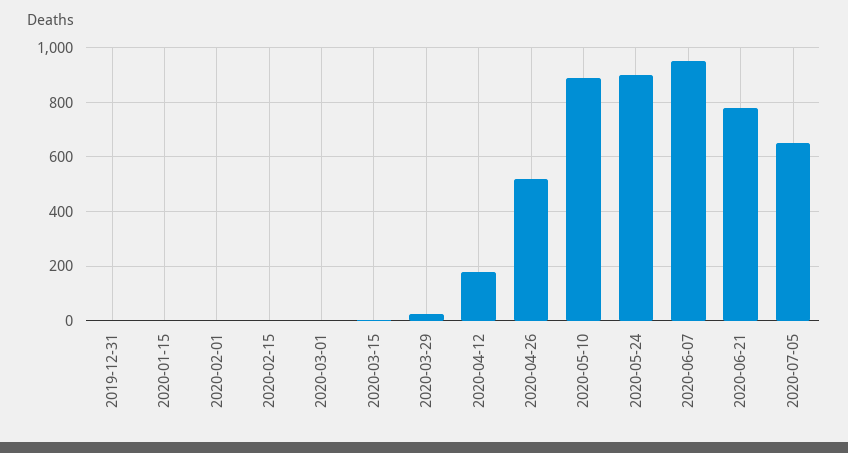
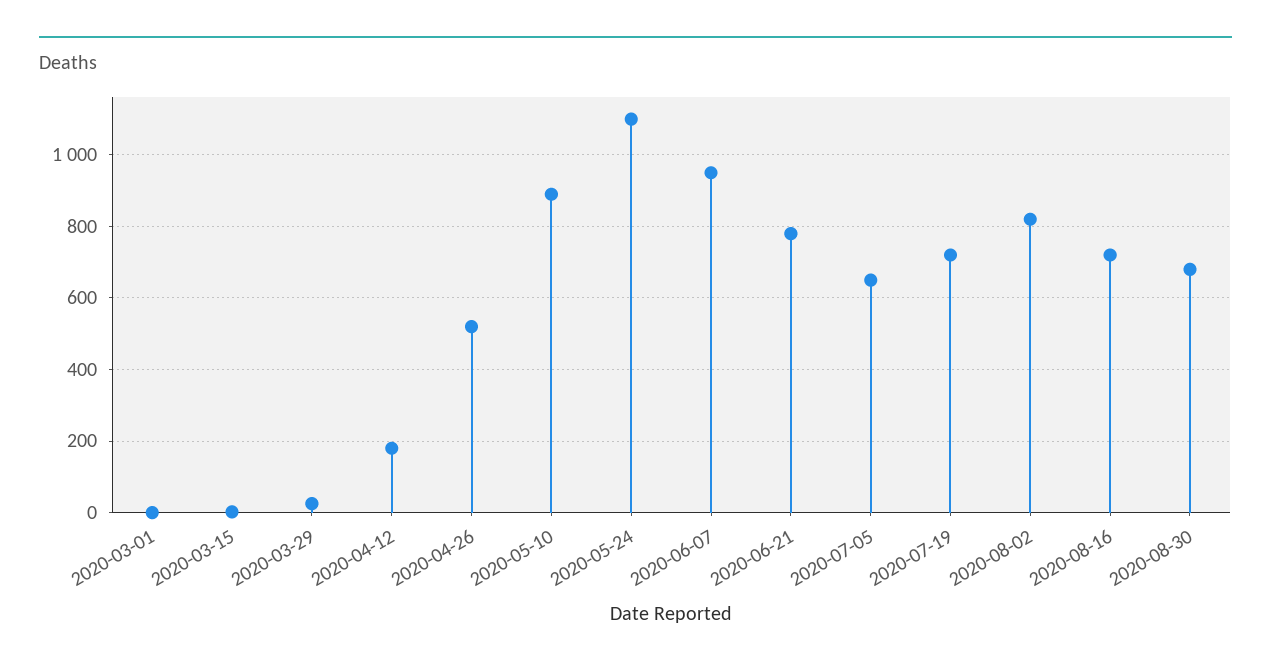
2019-12-31: 0 -> none
2020-01-15: 0 -> none
2020-02-01: 0 -> none
2020-02-15: 0 -> none
2020-05-24: 900 -> 1100
2020-07-19: none -> 720
2020-08-02: none -> 820
2020-08-16: none -> 720
2020-08-30: none -> 680

